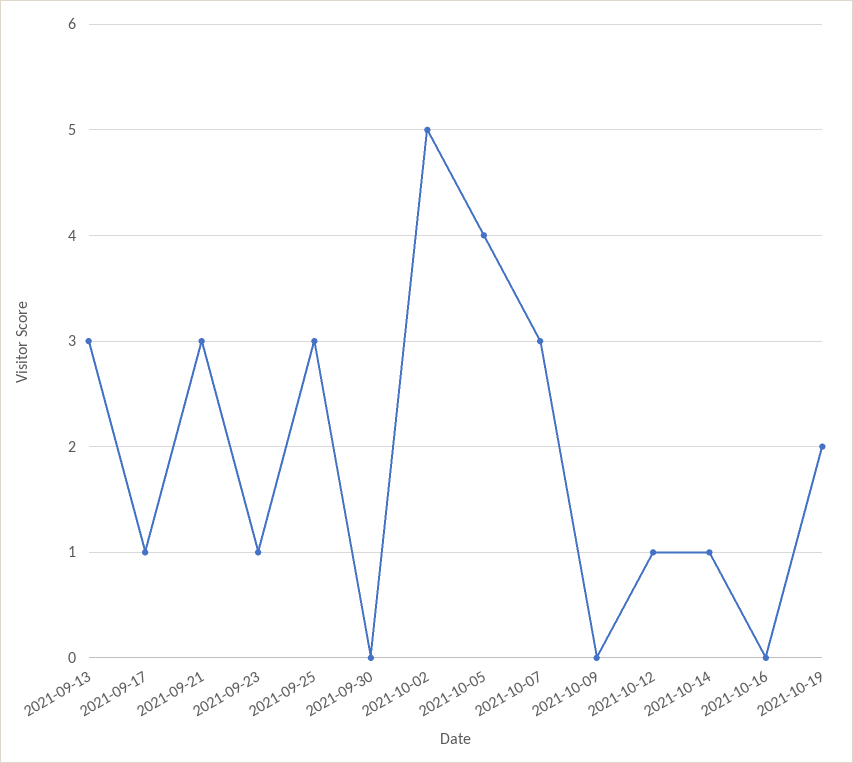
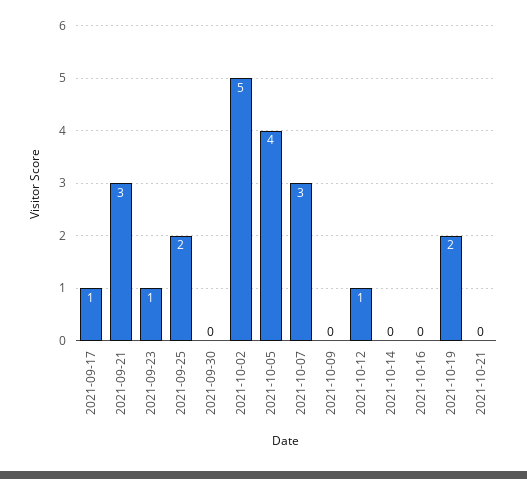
2021-09-13: 3 -> none
2021-09-25: 3 -> 2
2021-10-14: 1 -> 0
2021-10-21: none -> 0

